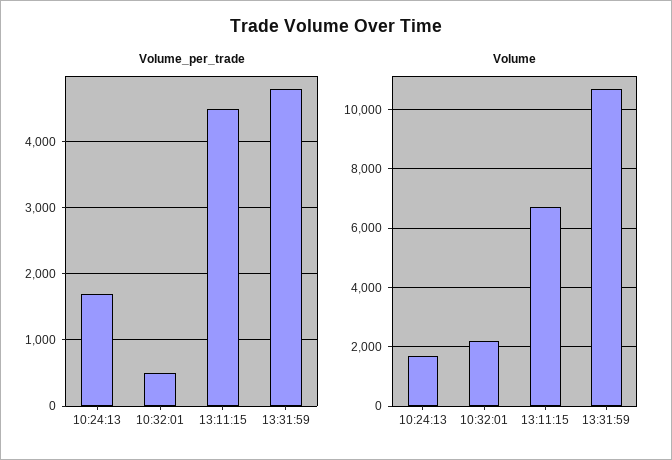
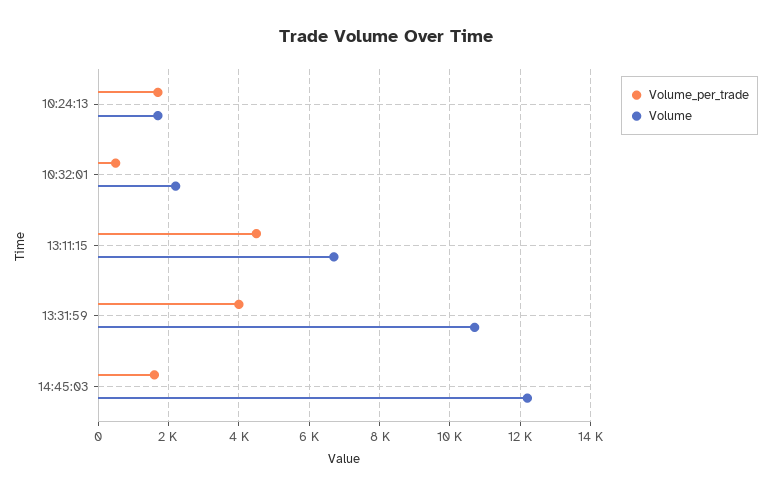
Volume_per_trade, 13:31:59: 4800 -> 4000
Volume_per_trade, 14:45:03: none -> 1600
Volume, 14:45:03: none -> 12200

